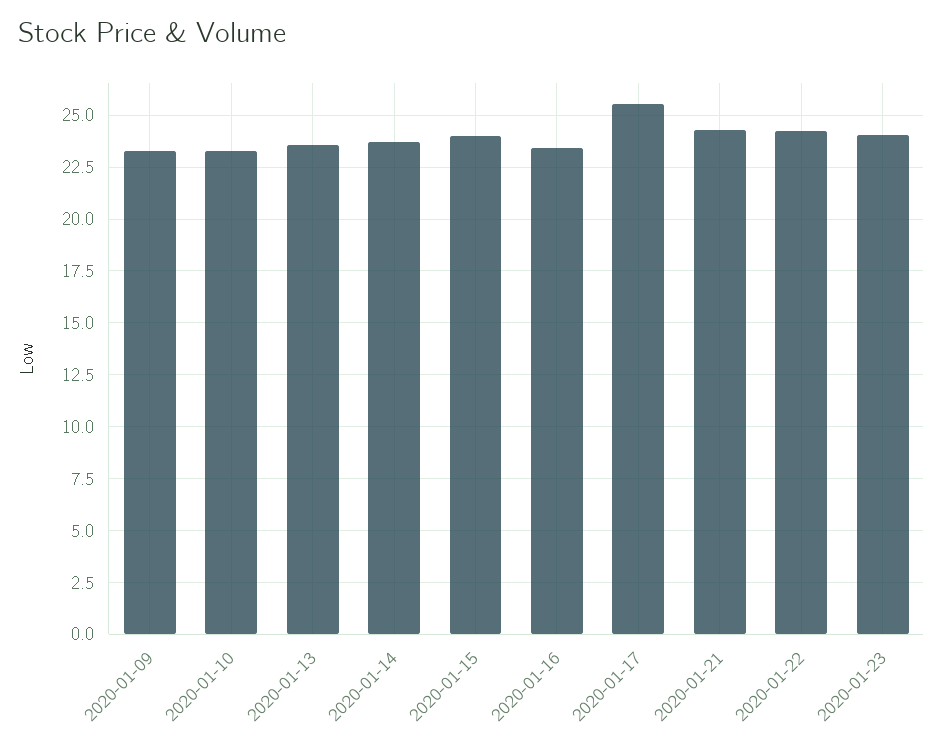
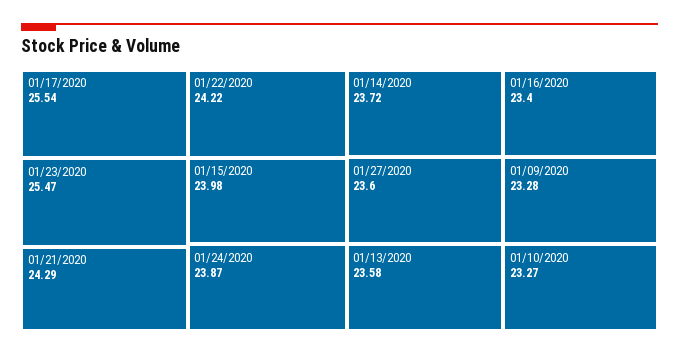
2020-01-23: 24 -> 25.47
01/24/2020: none -> 23.87
01/27/2020: none -> 23.6

